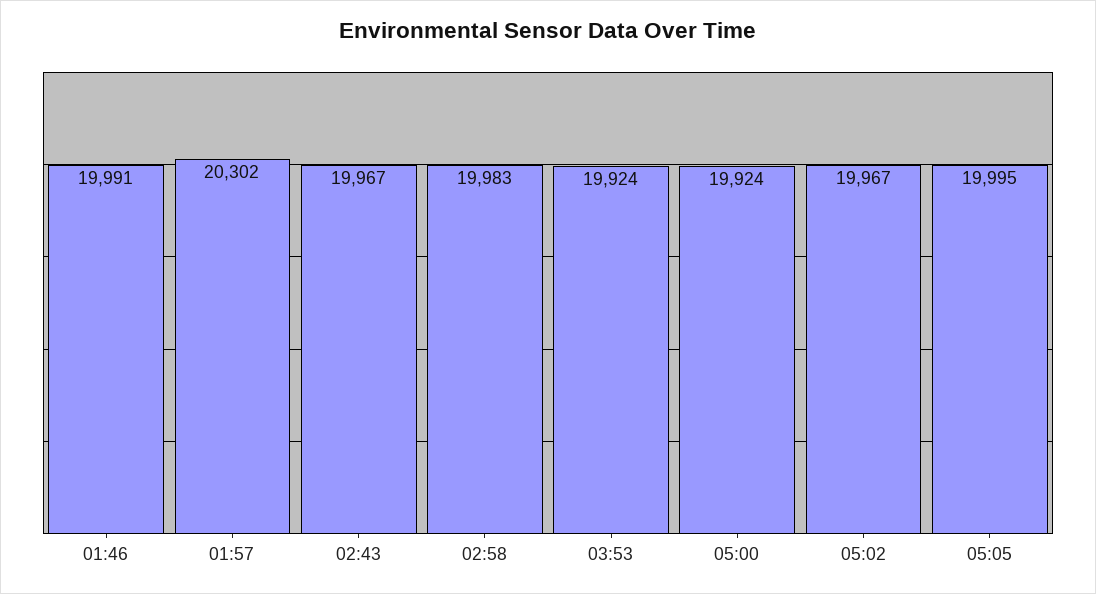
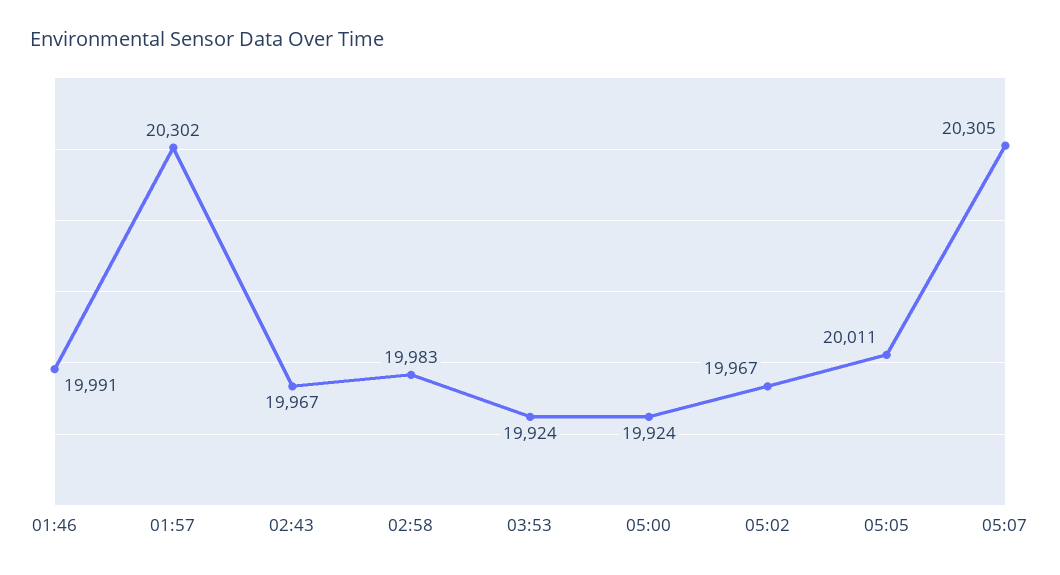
05:05: 19995 -> 20011
05:07: none -> 20305

